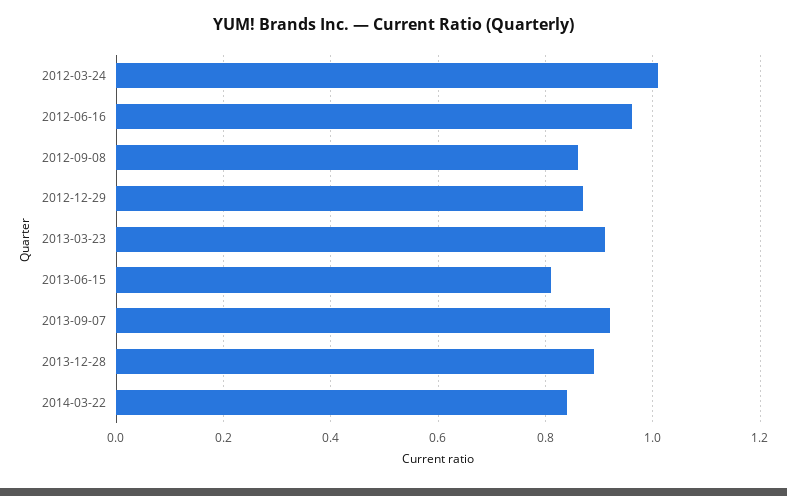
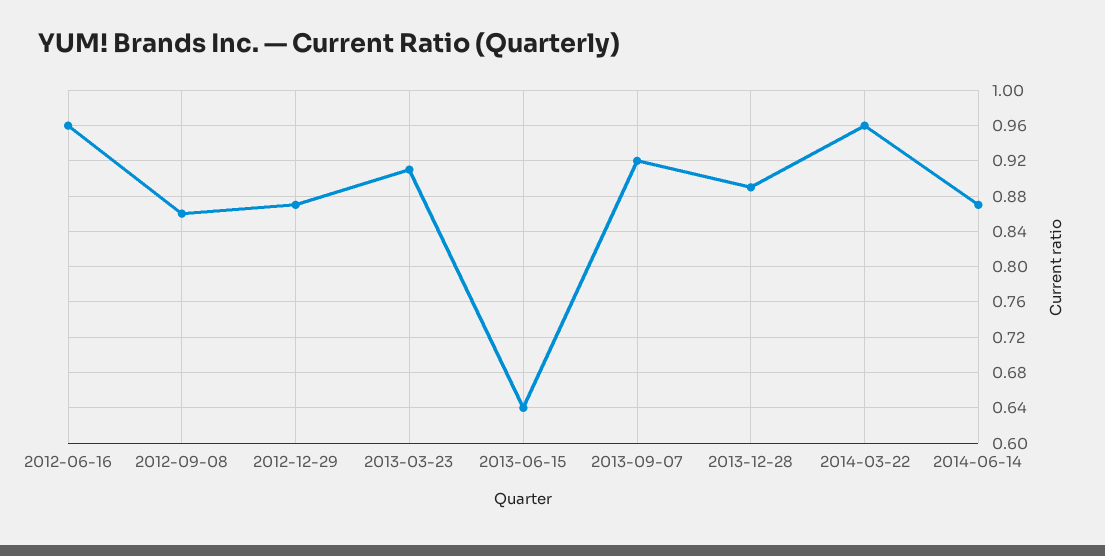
2012-03-24: 1 -> none
2013-06-15: 0.8 -> 0.64
2014-03-22: 0.85 -> 0.96
2014-06-14: none -> 0.87

